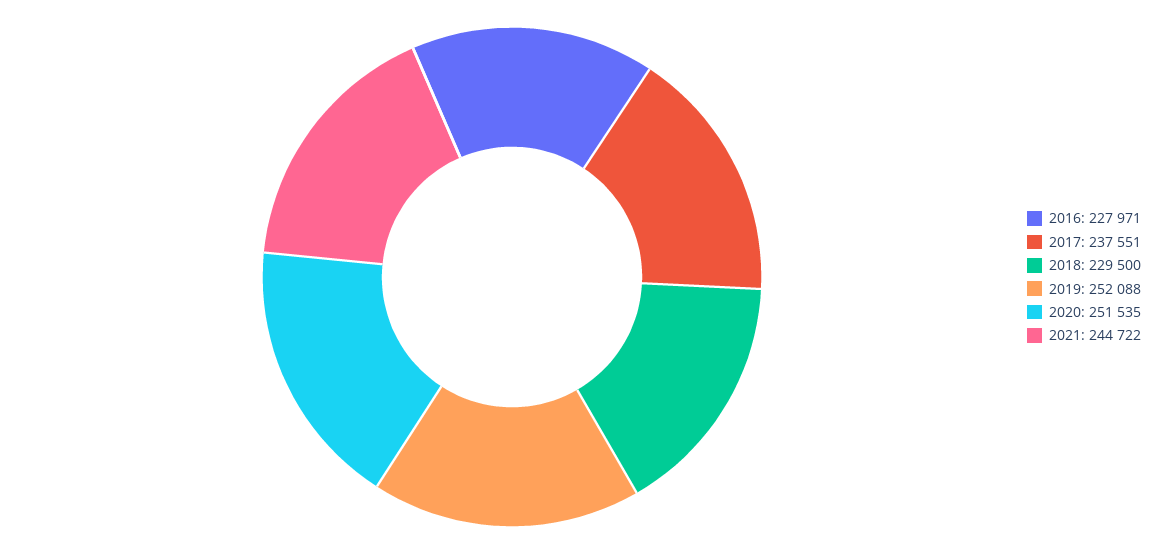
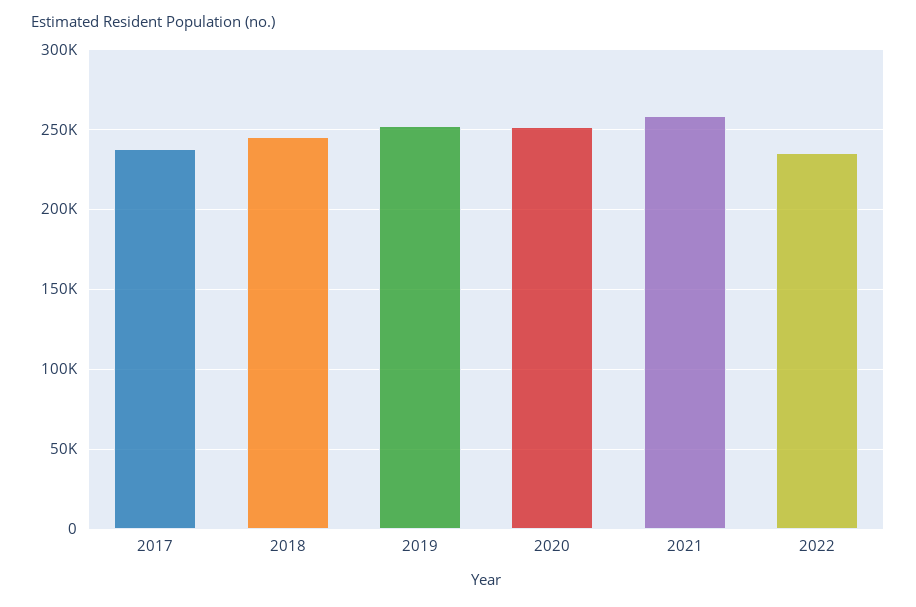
2016: 227971 -> none
2018: 229500 -> 245000
2021: 244722 -> 260000
2022: none -> 235000

